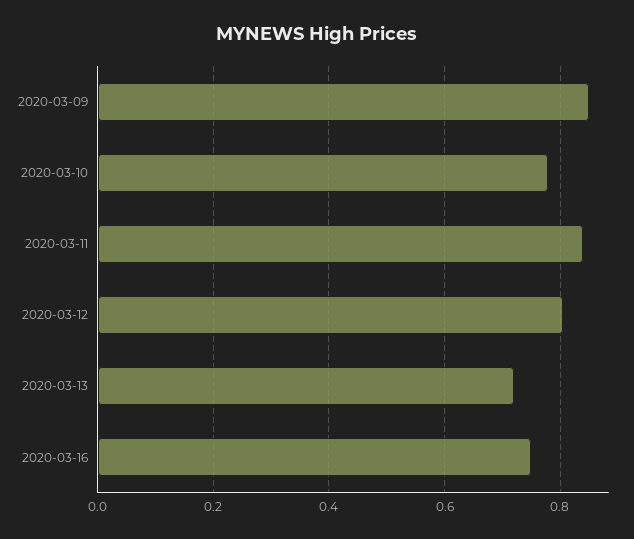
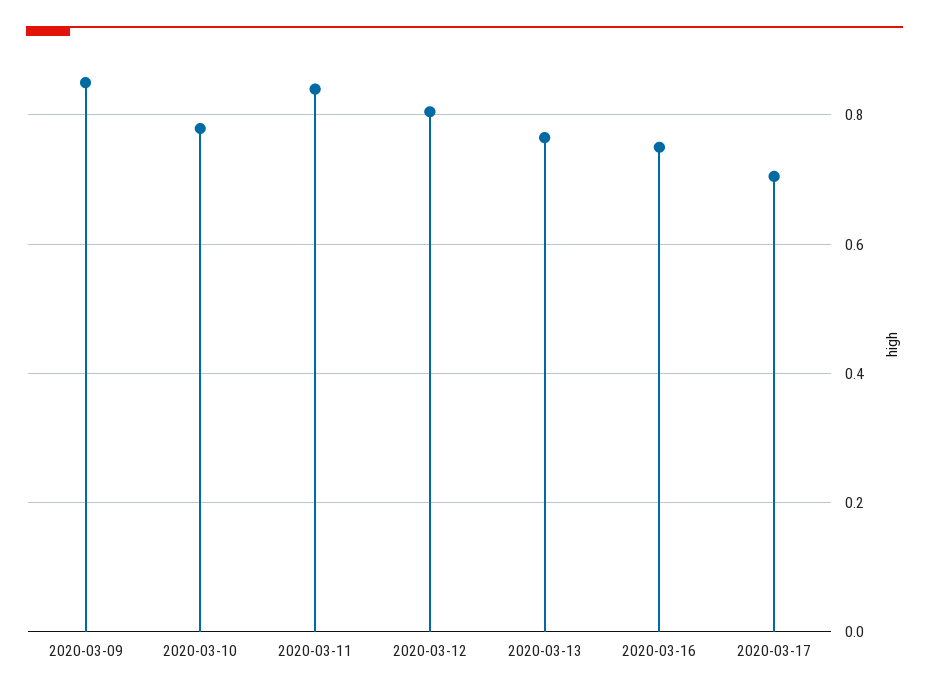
2020-03-13: 0.72 -> 0.76
2020-03-17: none -> 0.7

